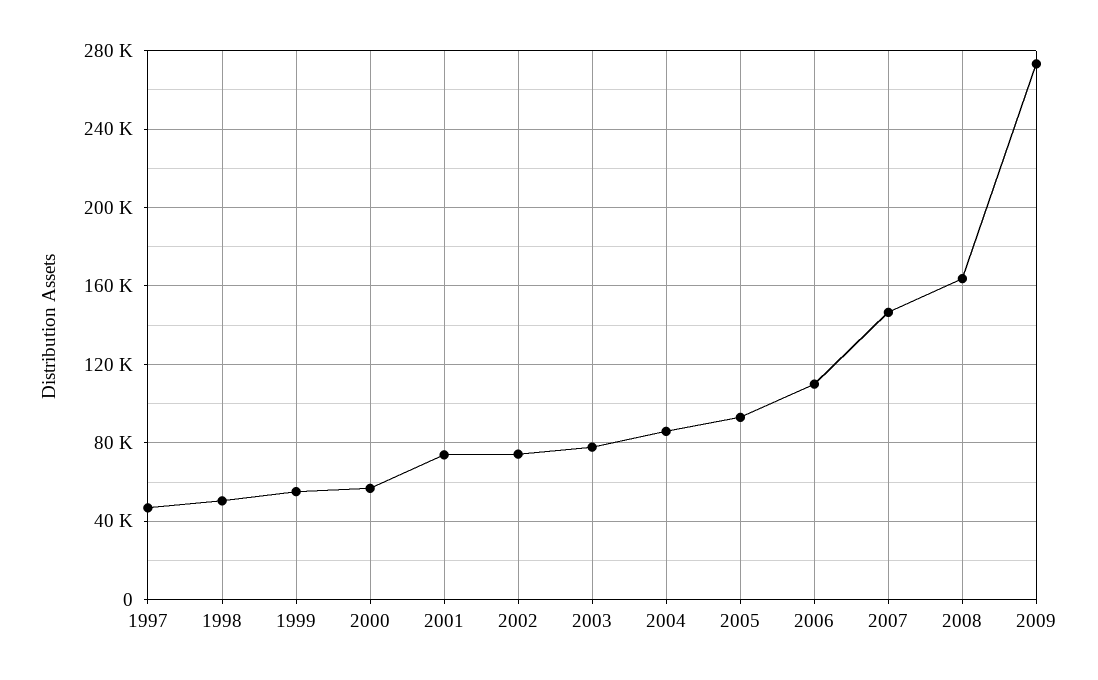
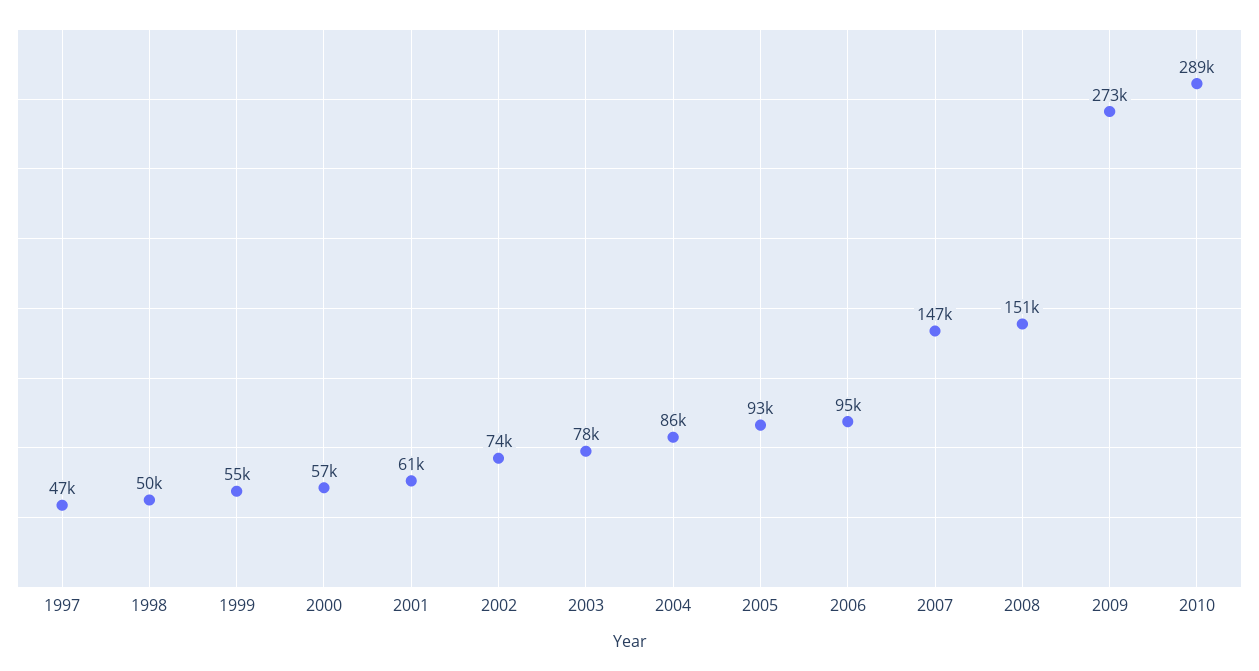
2001: 75000 -> 61000
2006: 110000 -> 95000
2008: 165000 -> 151000
2010: none -> 289000

